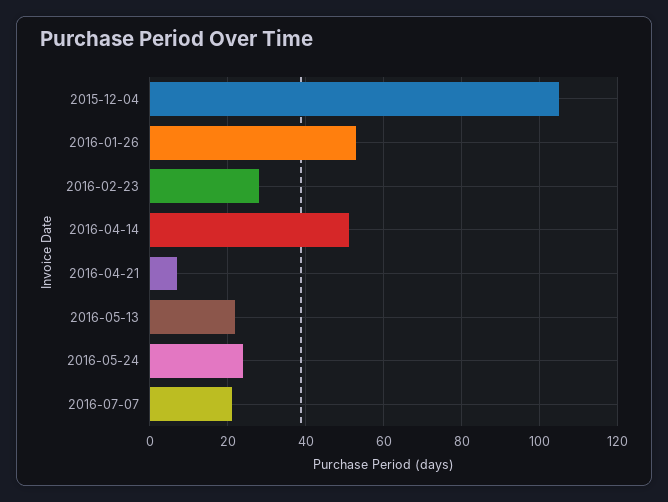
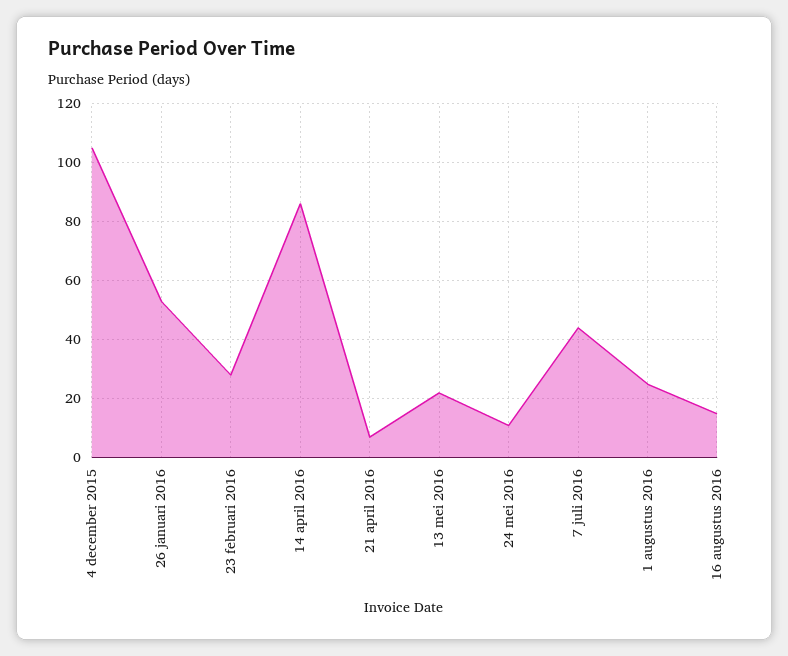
2016-04-14: 50 -> 85
2016-05-24: 25 -> 10
2016-07-07: 20 -> 45
1 augustus 2016: none -> 25
16 augustus 2016: none -> 15

